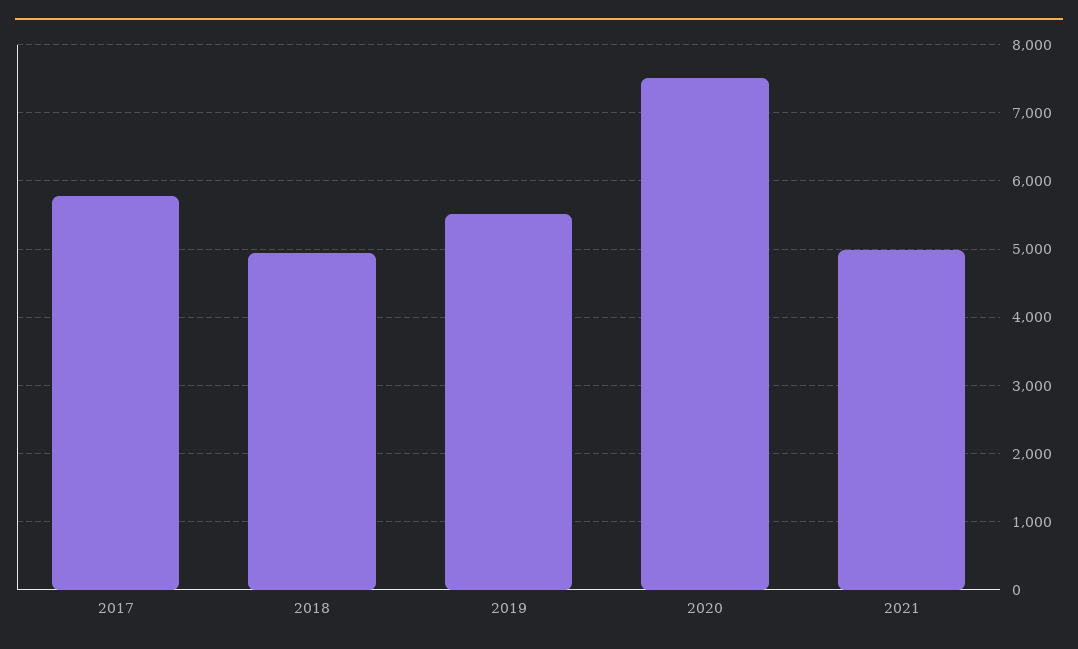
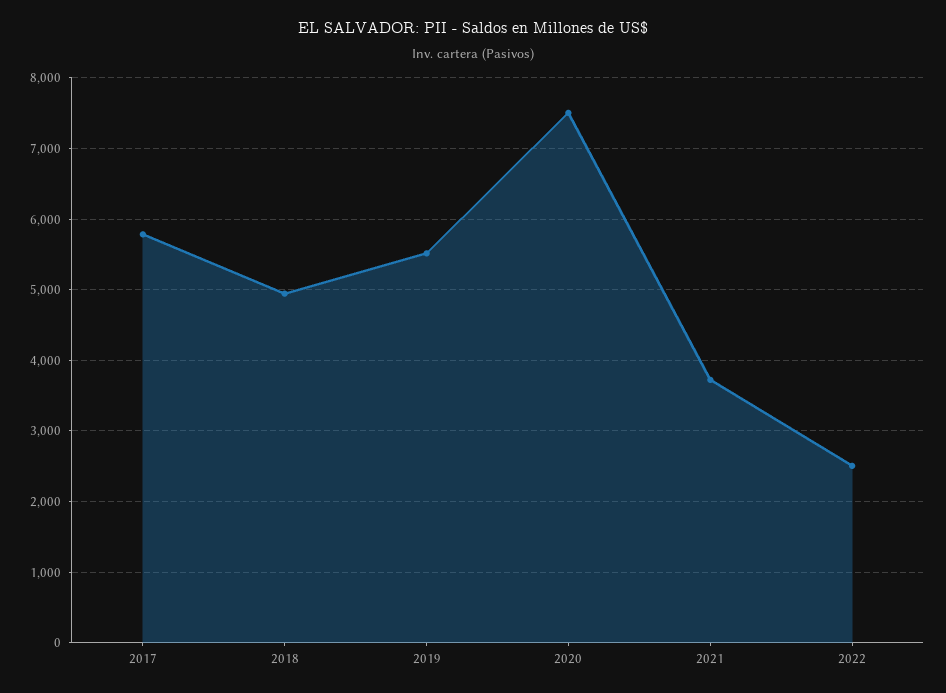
2021: 5000 -> 3700
2022: none -> 2500

